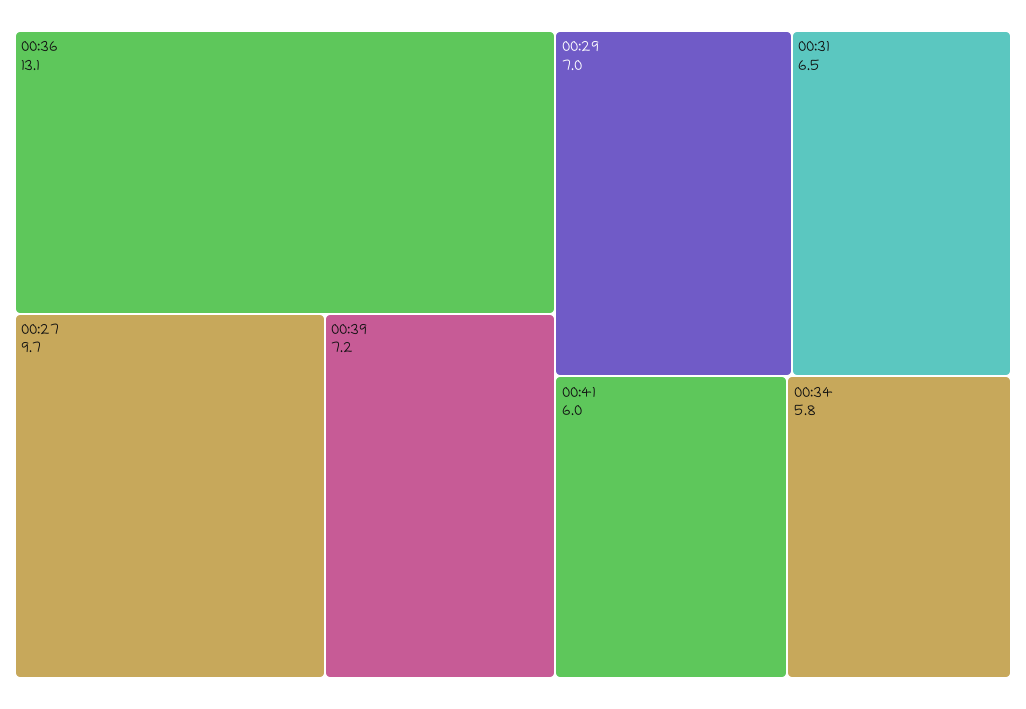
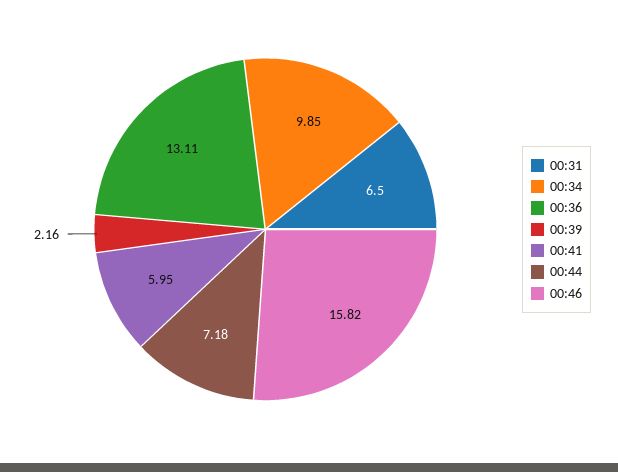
00:27: 9.7 -> none
00:39: 7.2 -> 2.16
00:29: 7 -> none
00:34: 5.8 -> 9.85
00:44: none -> 7.18
00:46: none -> 15.82

